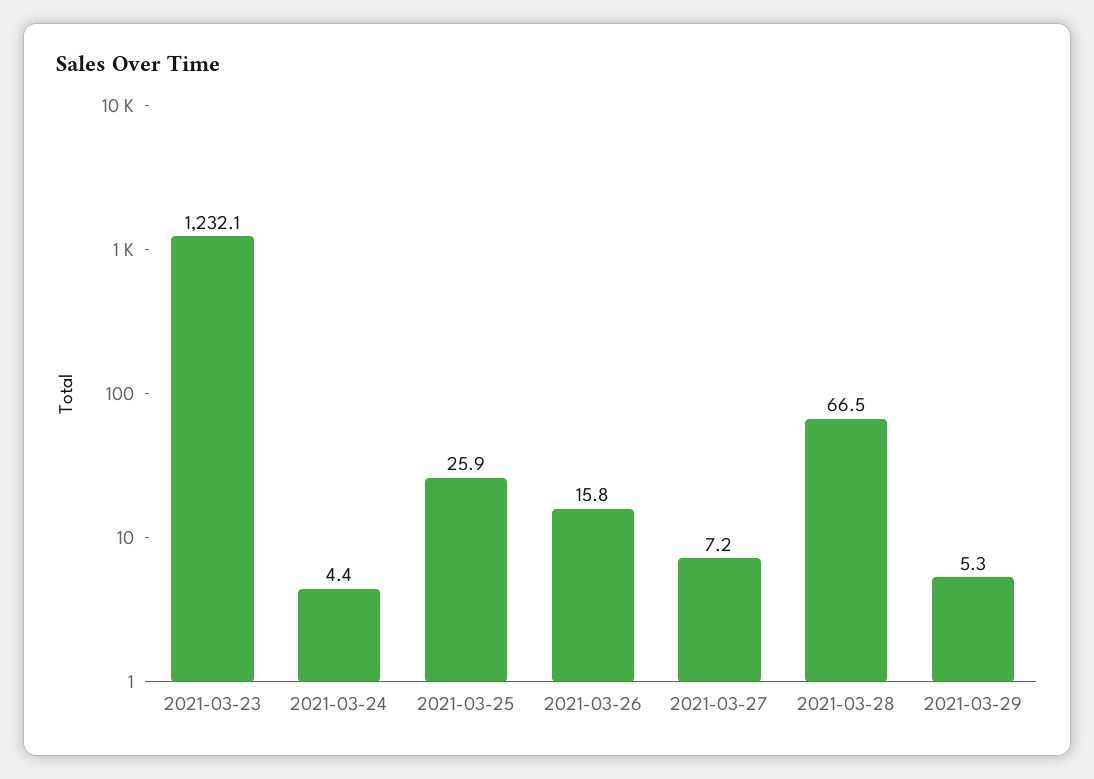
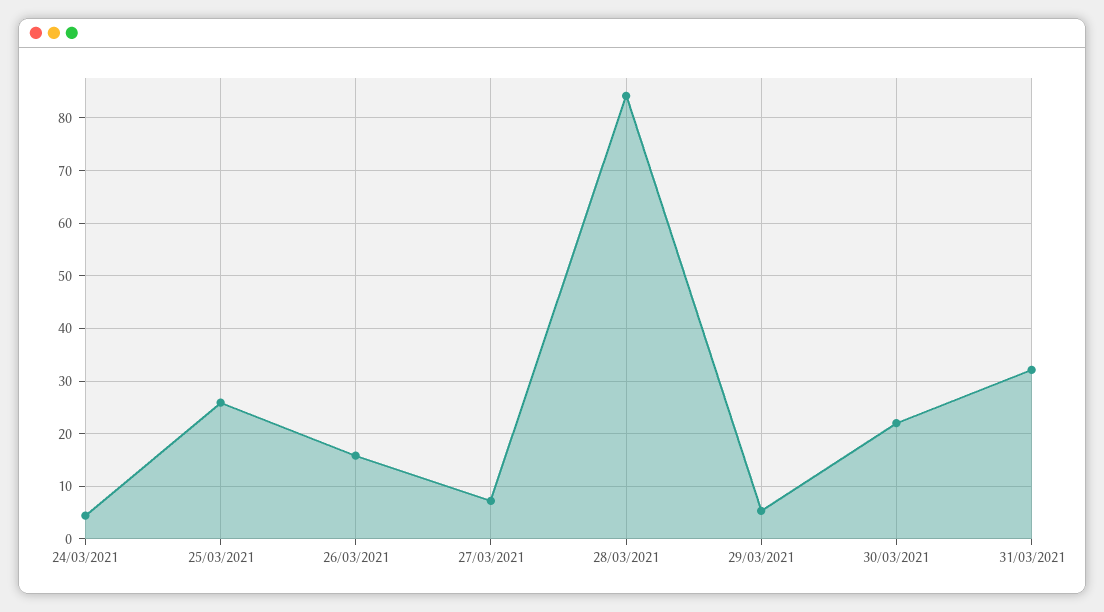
2021-03-23: 1232.1 -> none
2021-03-28: 66.5 -> 84
30/03/2021: none -> 22
31/03/2021: none -> 32

